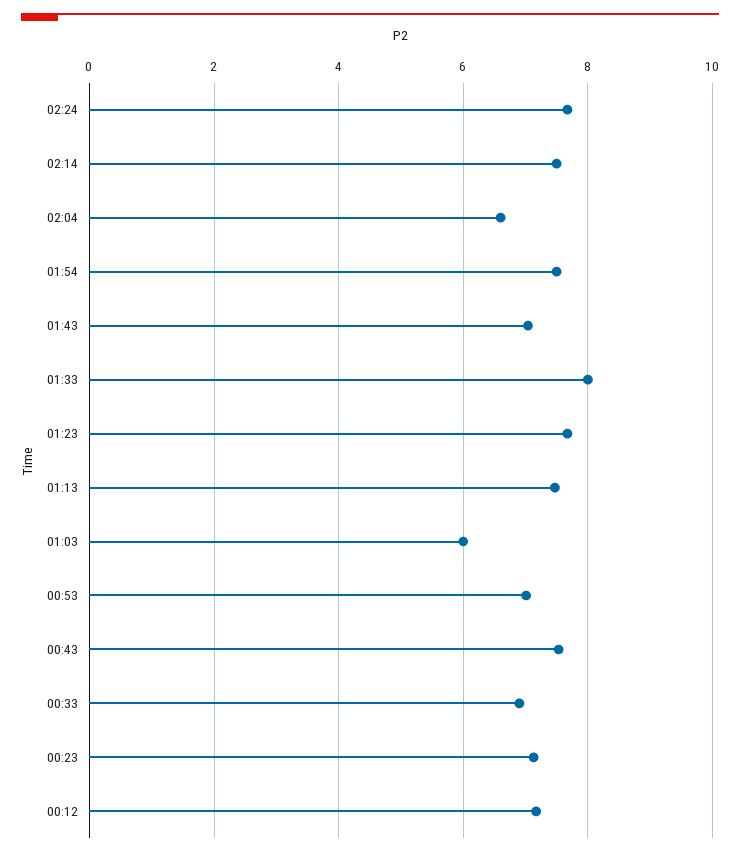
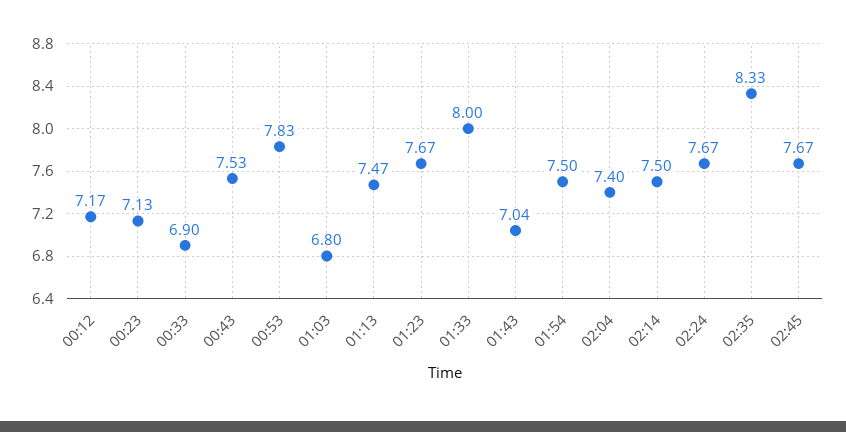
02:04: 6.6 -> 7.4
01:03: 6 -> 6.8
00:53: 7 -> 7.83
02:35: none -> 8.33
02:45: none -> 7.67

